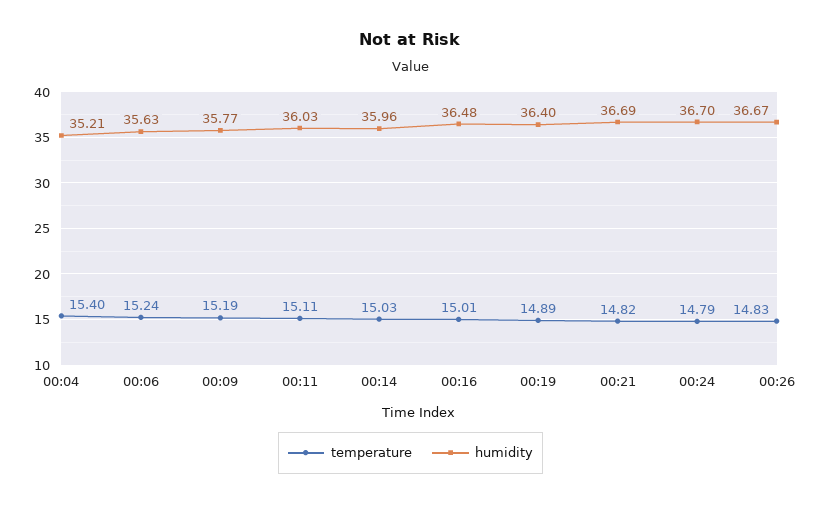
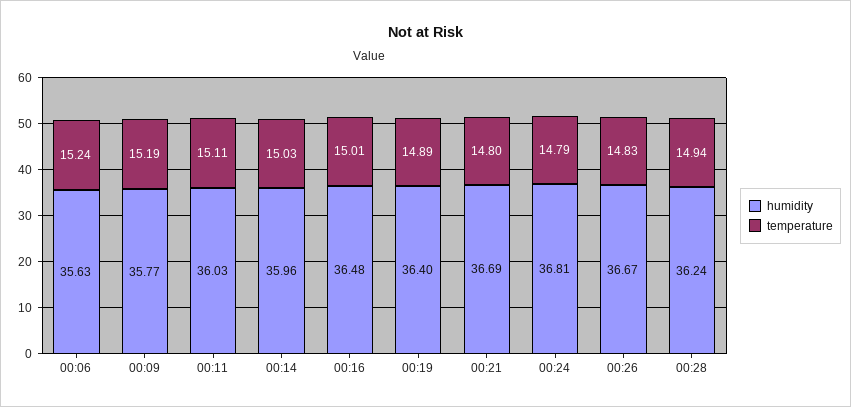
temperature, 00:04: 15.4 -> none
humidity, 00:04: 35.21 -> none
temperature, 00:21: 14.82 -> 14.8
humidity, 00:24: 36.7 -> 36.81
humidity, 00:28: none -> 36.24
temperature, 00:28: none -> 14.94

